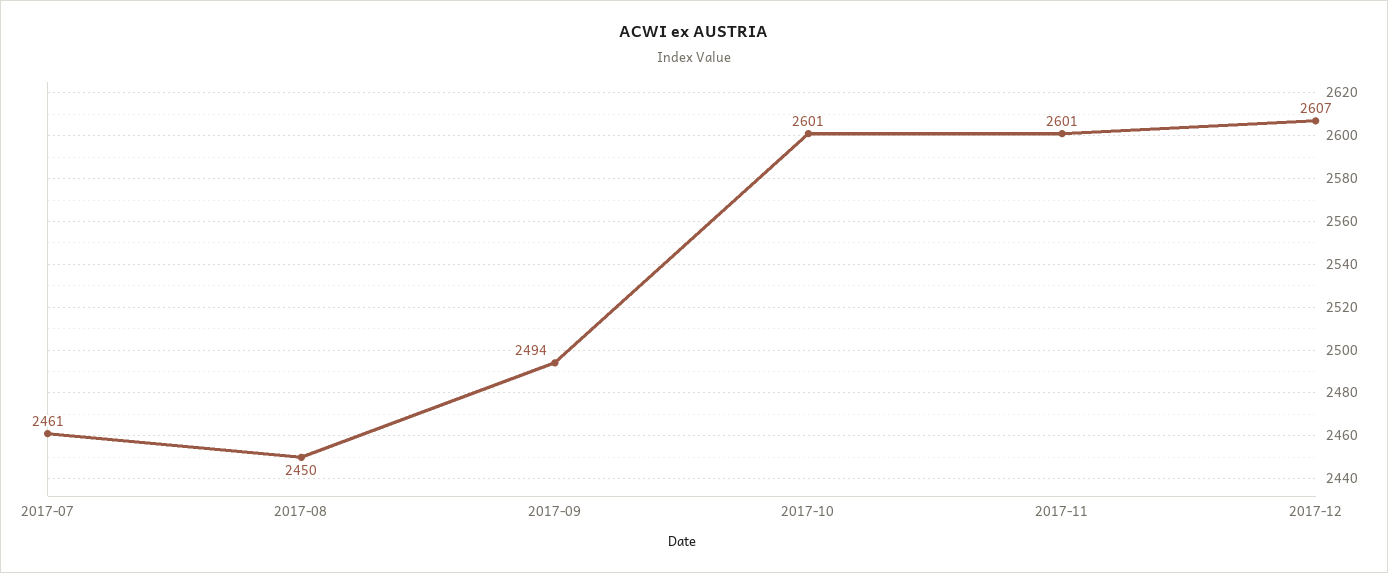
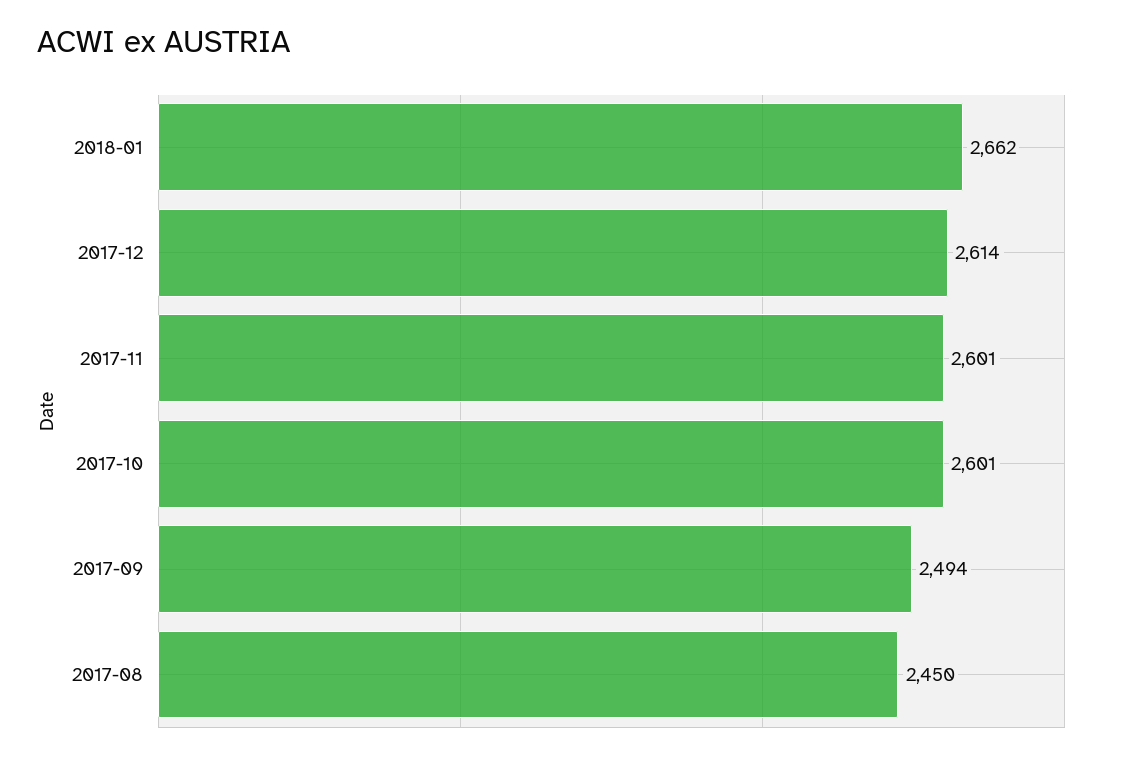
2017-07: 2461 -> none
2017-12: 2607 -> 2614
2018-01: none -> 2662

